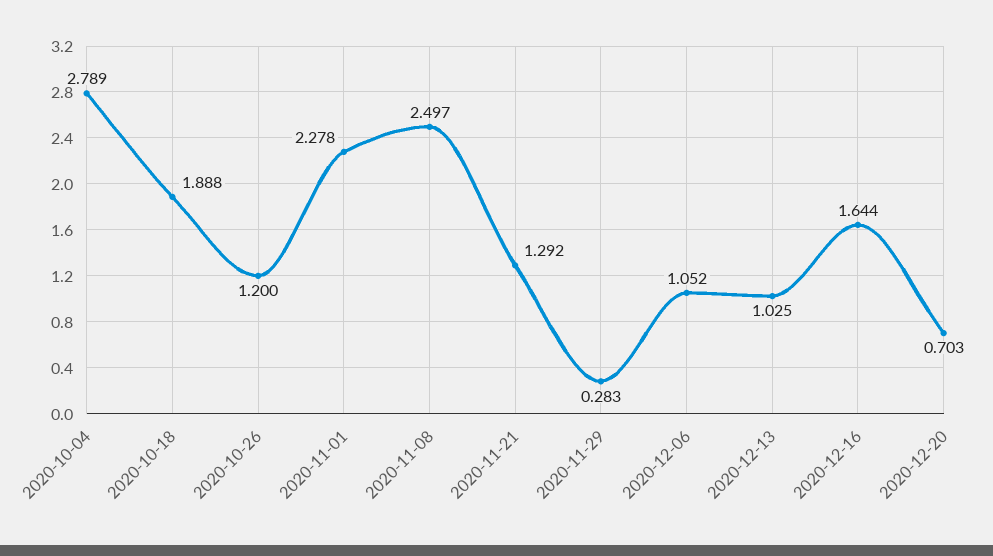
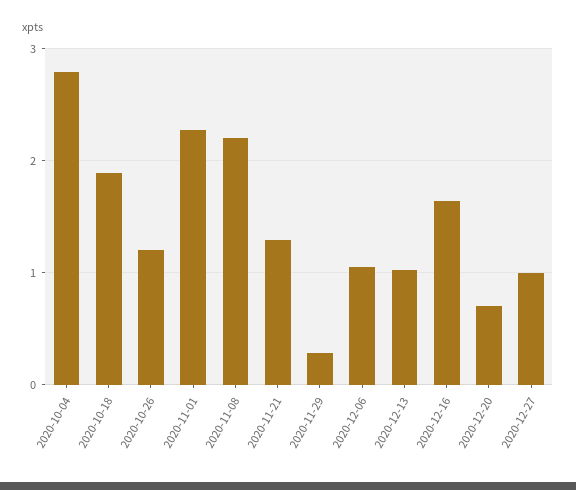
2020-11-08: 2.497 -> 2.2
2020-12-27: none -> 1

